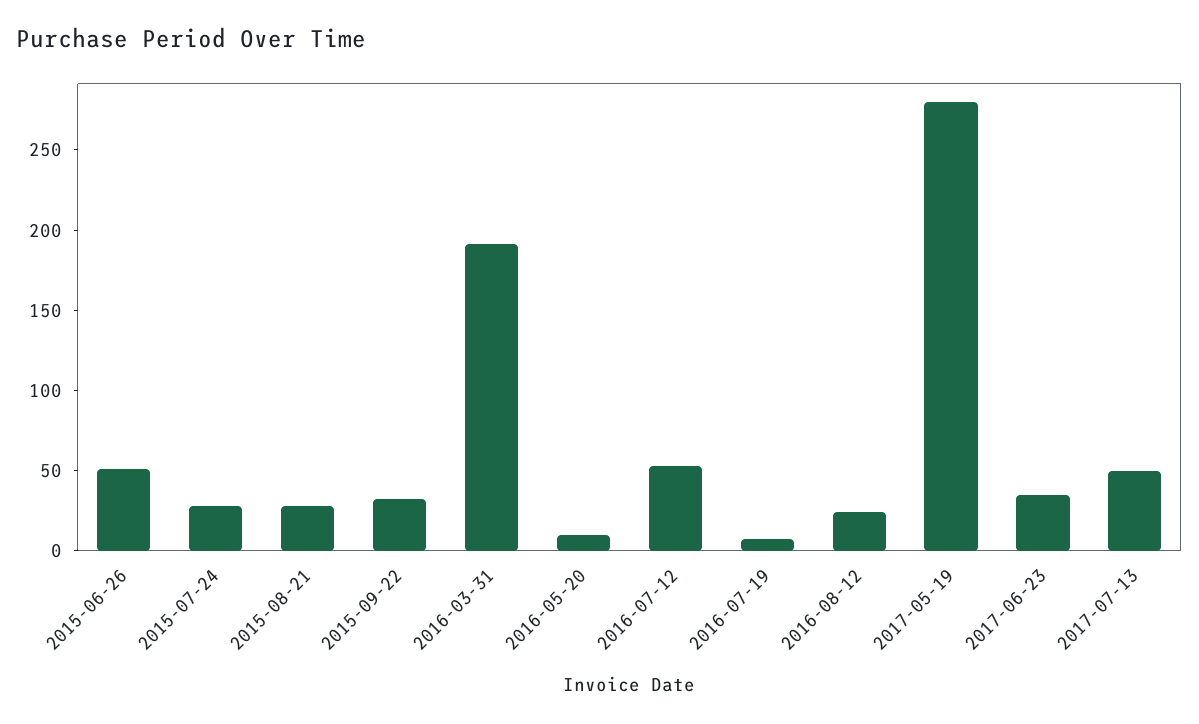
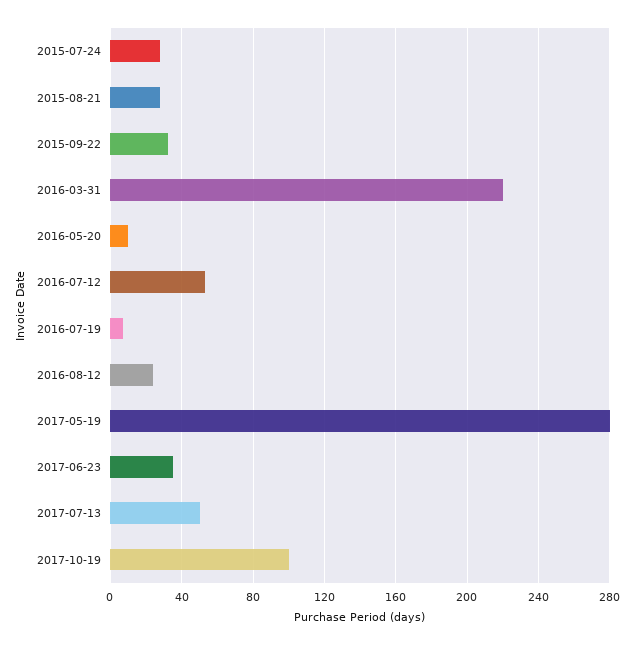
2015-06-26: 50 -> none
2016-03-31: 190 -> 220
2017-10-19: none -> 100

